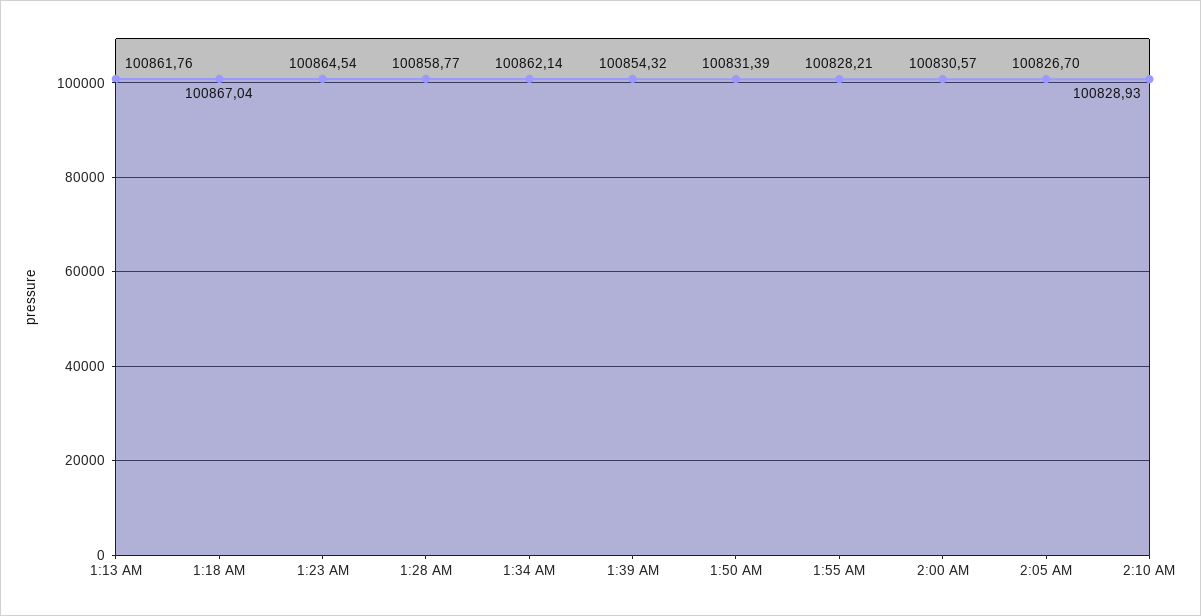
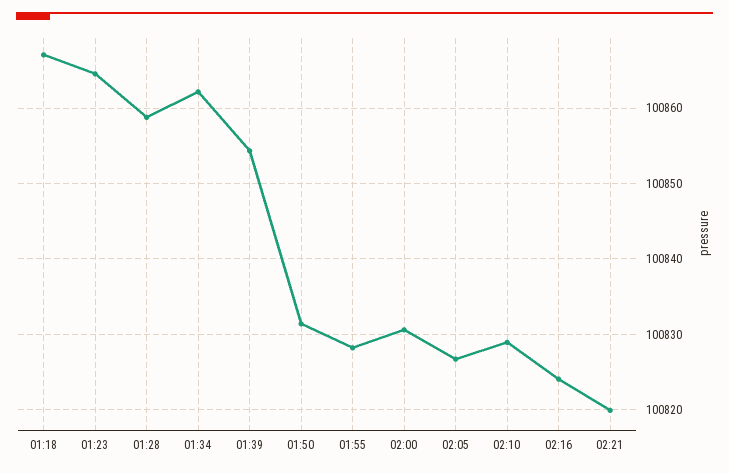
1:13 AM: 100861.76 -> none
02:16: none -> 100824
02:21: none -> 100820

